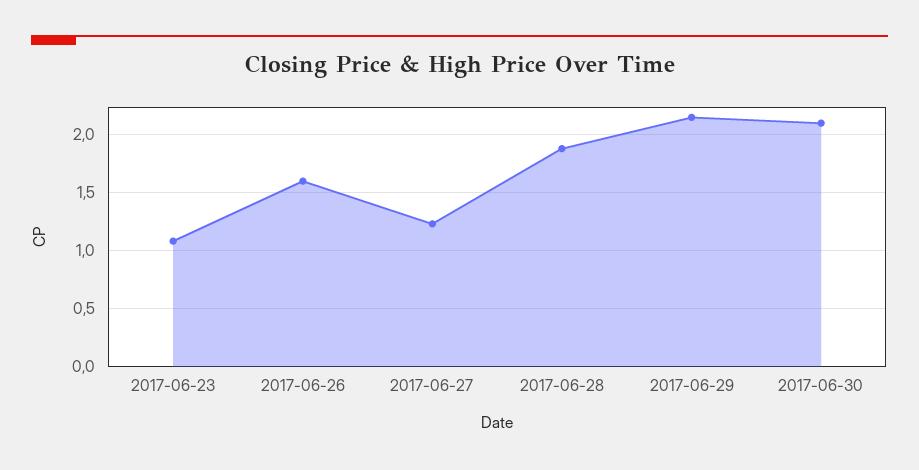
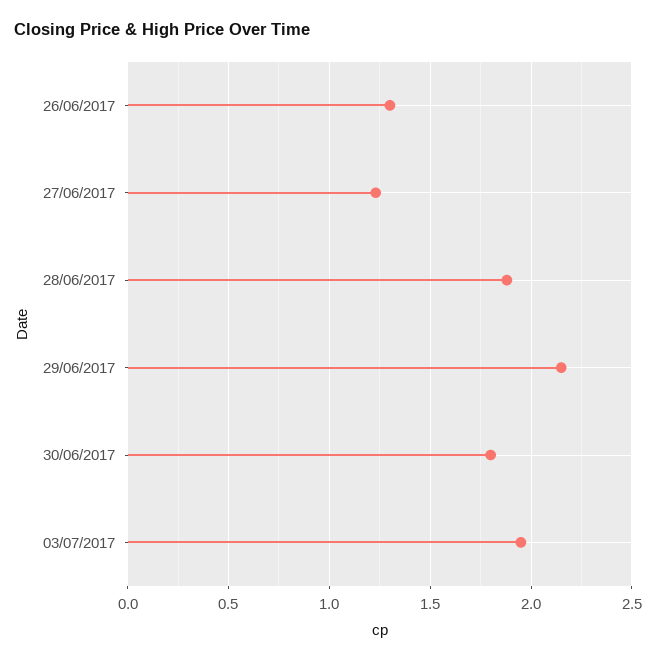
2017-06-23: 1.1 -> none
2017-06-26: 1.6 -> 1.3
2017-06-30: 2.1 -> 1.8
03/07/2017: none -> 1.95

